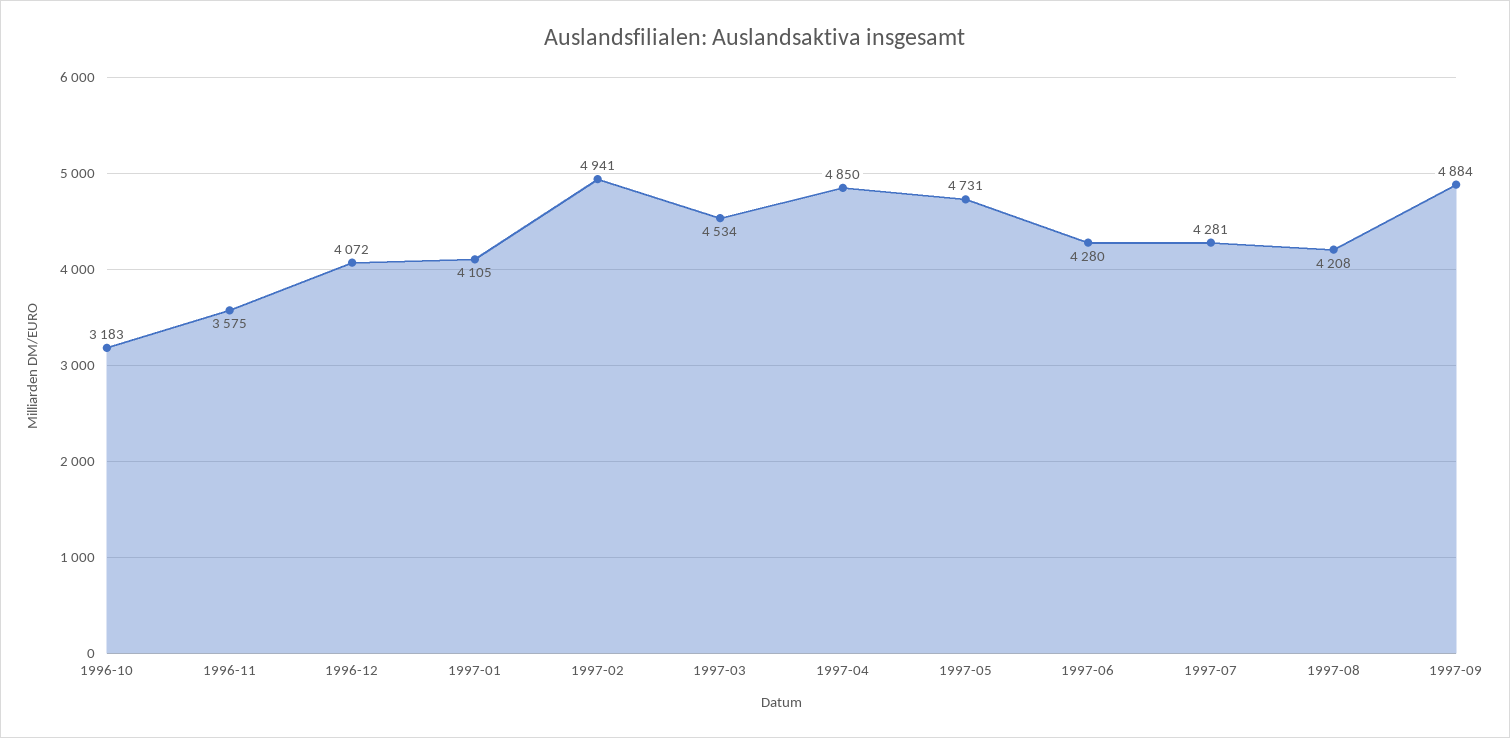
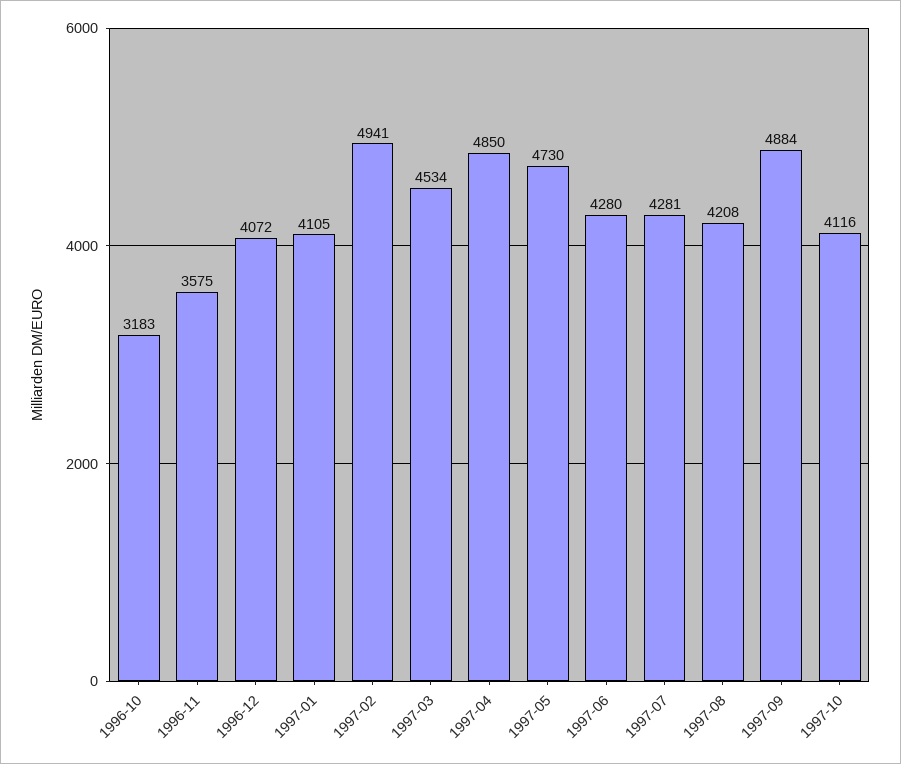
1997-05: 4731 -> 4730
1997-10: none -> 4116

